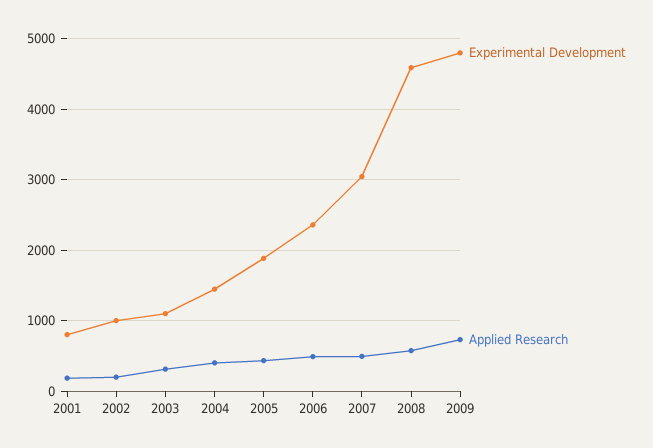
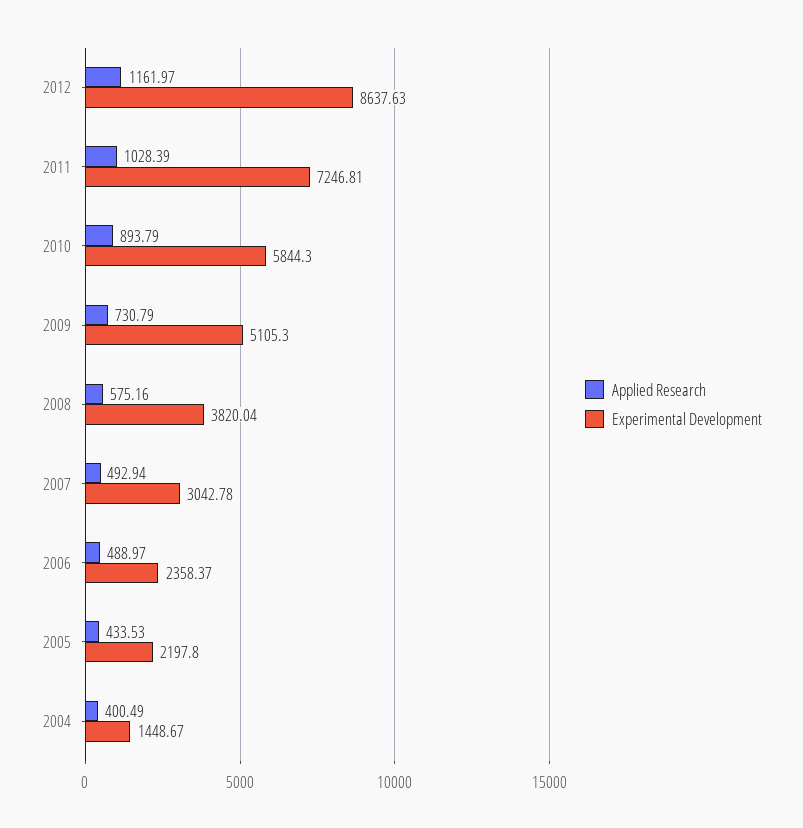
Experimental Development, 2001: 800 -> none
Applied Research, 2001: 200 -> none
Experimental Development, 2002: 1000 -> none
Applied Research, 2002: 200 -> none
Experimental Development, 2003: 1100 -> none
Applied Research, 2003: 300 -> none
Experimental Development, 2005: 1900 -> 2197.8
Experimental Development, 2008: 4600 -> 3820.04
Experimental Development, 2009: 4800 -> 5105.3
Applied Research, 2012: none -> 1161.97
Experimental Development, 2012: none -> 8637.63
Applied Research, 2011: none -> 1028.39
Experimental Development, 2011: none -> 7246.81
Applied Research, 2010: none -> 893.79
Experimental Development, 2010: none -> 5844.3

